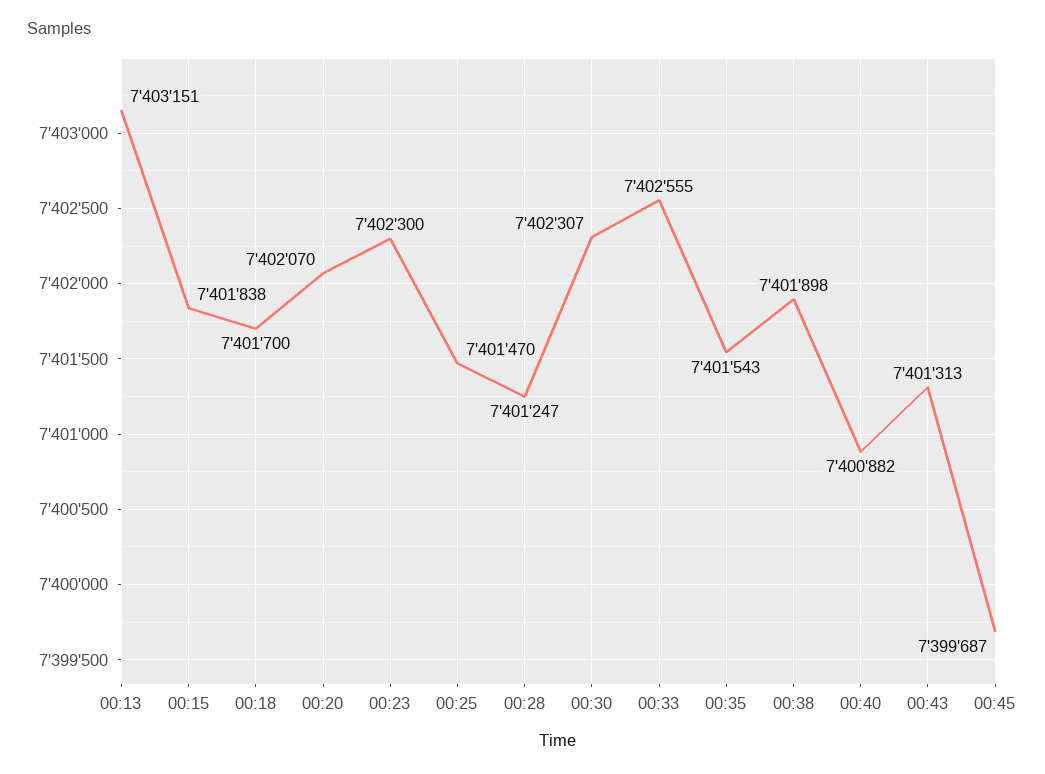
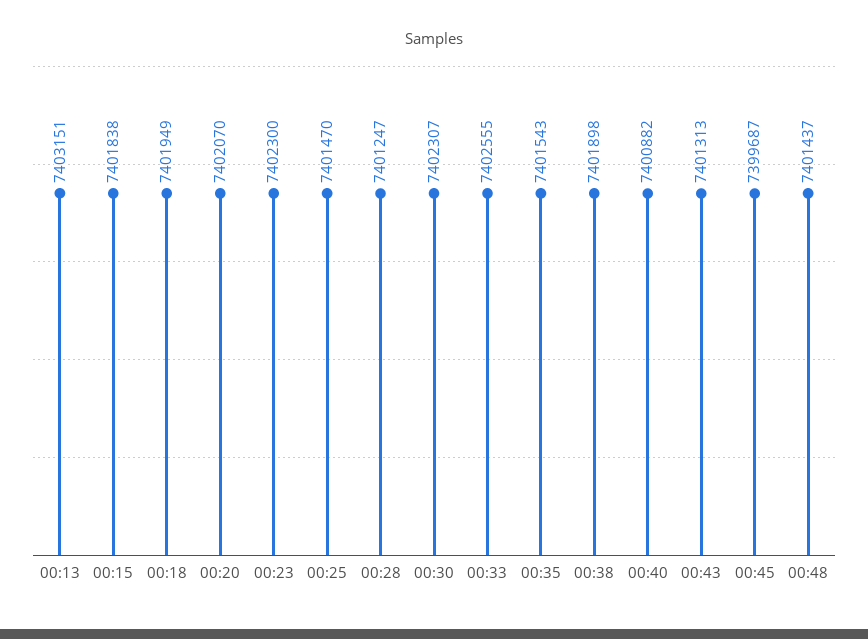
00:18: 7401700 -> 7401949
00:48: none -> 7401437

